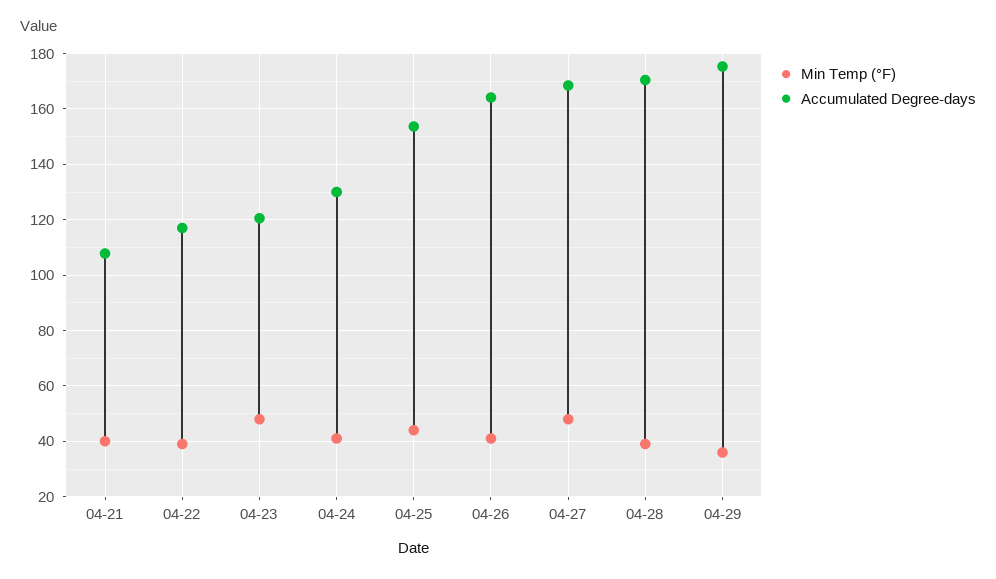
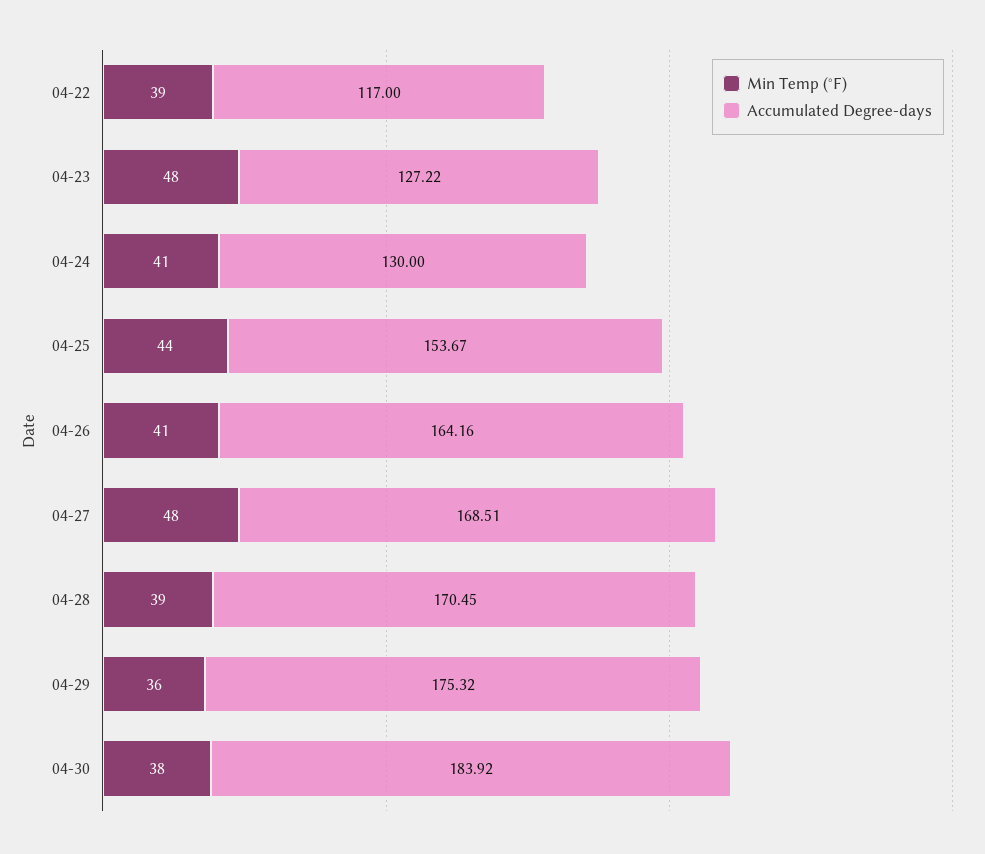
Min Temp (°F), 04-21: 40 -> none
Accumulated Degree-days, 04-21: 107.5 -> none
Accumulated Degree-days, 04-23: 120 -> 127.22
Min Temp (°F), 04-30: none -> 38
Accumulated Degree-days, 04-30: none -> 183.92

